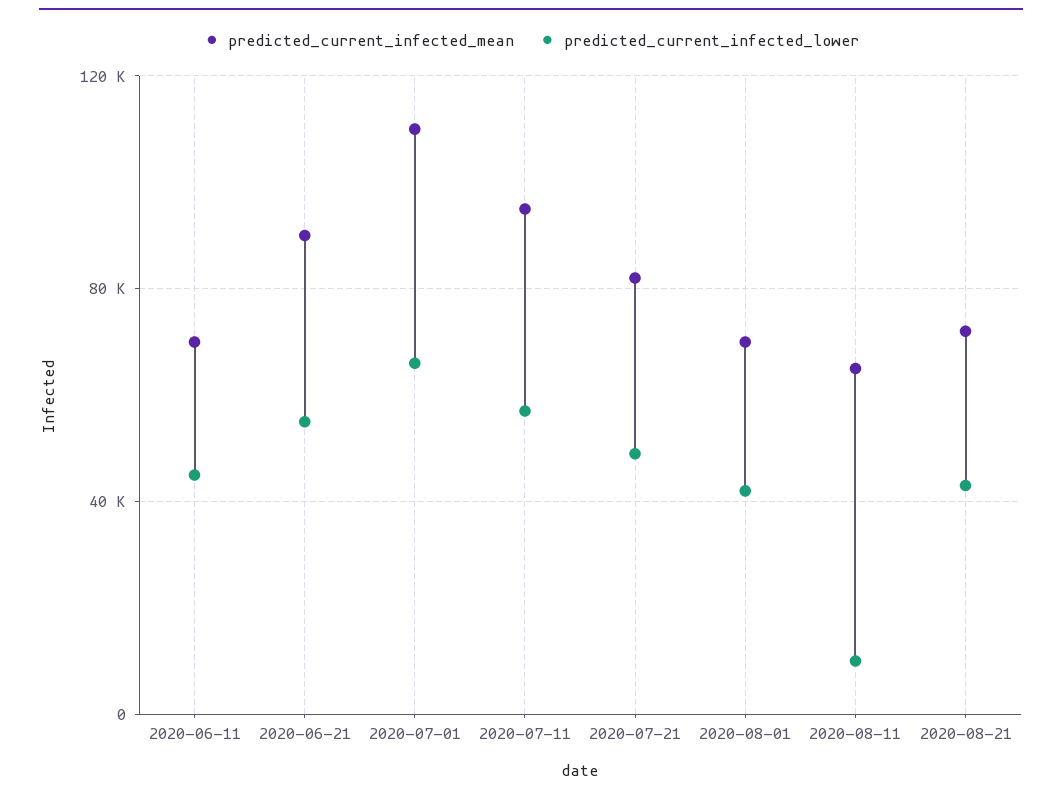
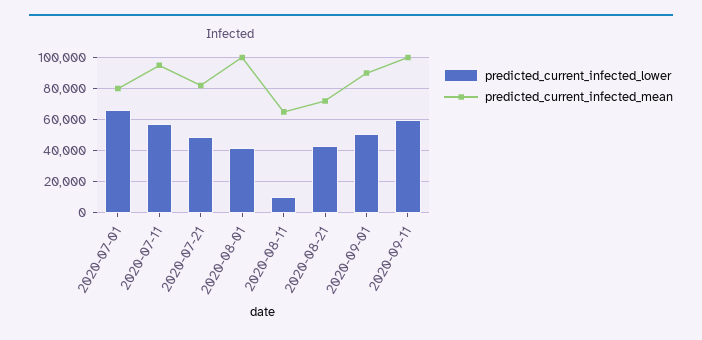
predicted_current_infected_mean, 2020-06-11: 70000 -> none
predicted_current_infected_lower, 2020-06-11: 45000 -> none
predicted_current_infected_mean, 2020-06-21: 90000 -> none
predicted_current_infected_lower, 2020-06-21: 55000 -> none
predicted_current_infected_mean, 2020-07-01: 110000 -> 80000
predicted_current_infected_mean, 2020-08-01: 70000 -> 100000
predicted_current_infected_lower, 2020-09-01: none -> 50000
predicted_current_infected_mean, 2020-09-01: none -> 90000
predicted_current_infected_lower, 2020-09-11: none -> 60000
predicted_current_infected_mean, 2020-09-11: none -> 100000

